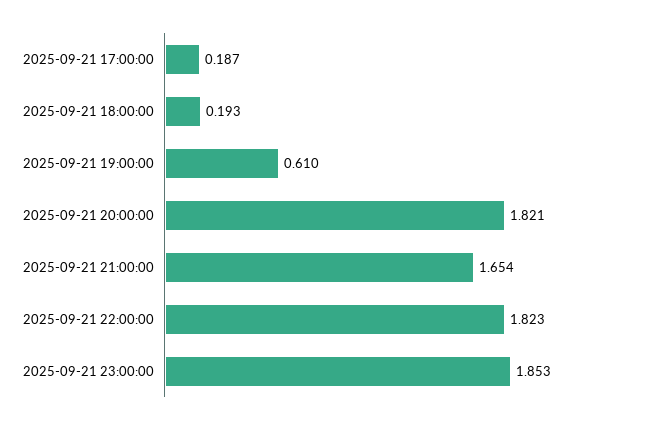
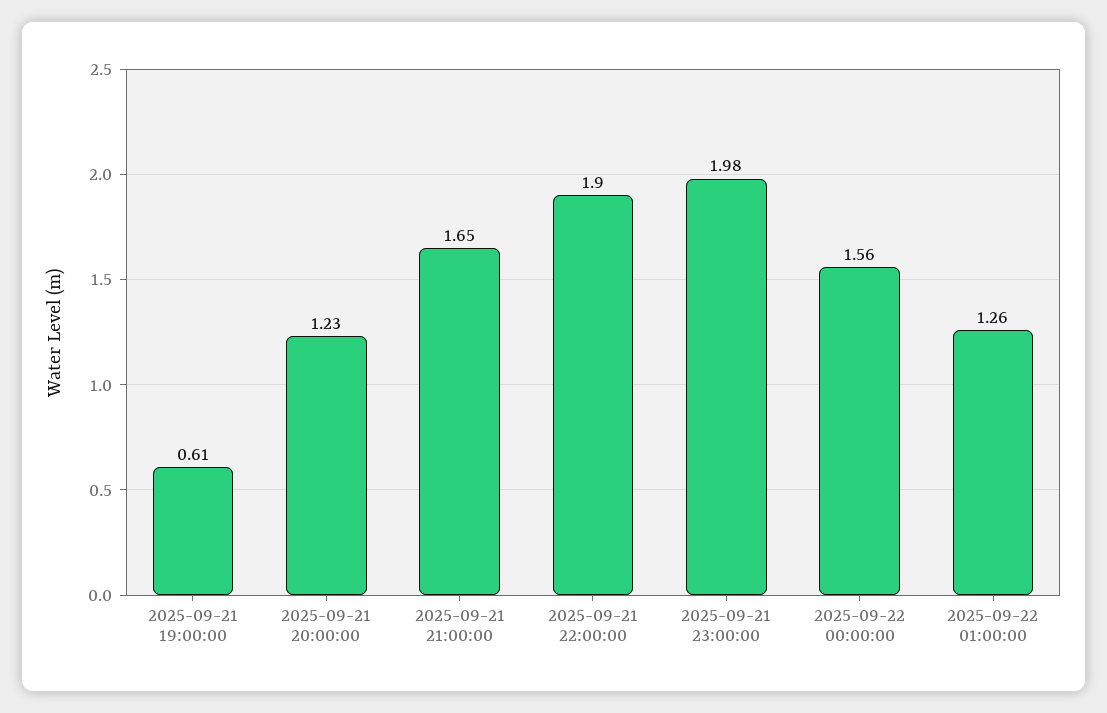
2025-09-21 17:00:00: 0.187 -> none
2025-09-21 18:00:00: 0.193 -> none
2025-09-21 20:00:00: 1.821 -> 1.23
2025-09-21 22:00:00: 1.823 -> 1.9
2025-09-21 23:00:00: 1.853 -> 1.98
2025-09-22 00:00:00: none -> 1.56
2025-09-22 01:00:00: none -> 1.26

